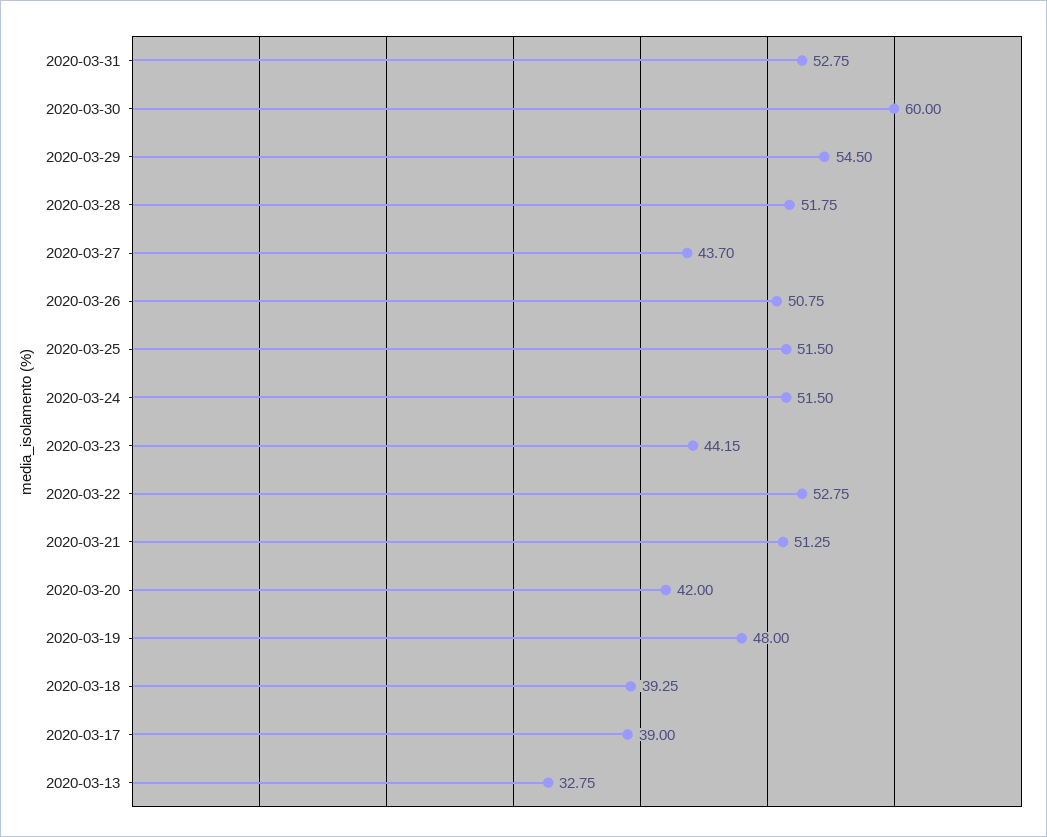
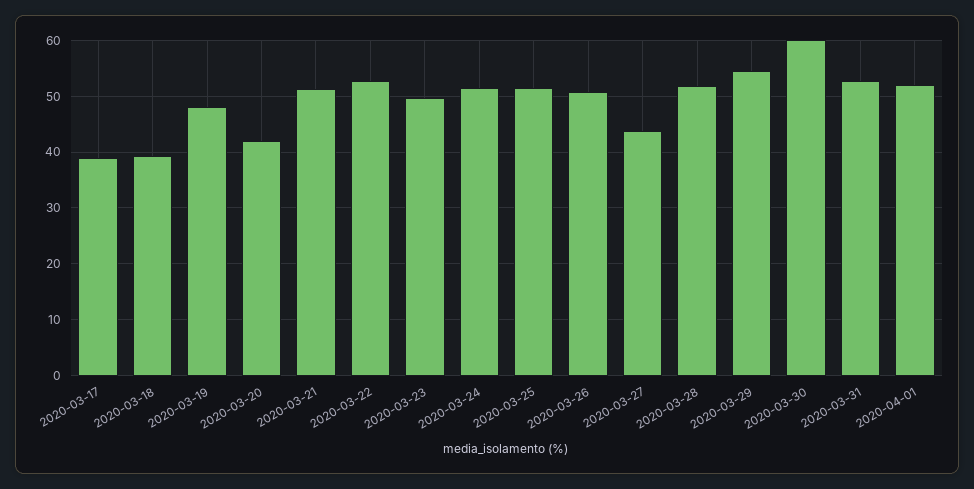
2020-03-23: 44.15 -> 50
2020-03-13: 32.75 -> none
2020-04-01: none -> 52

